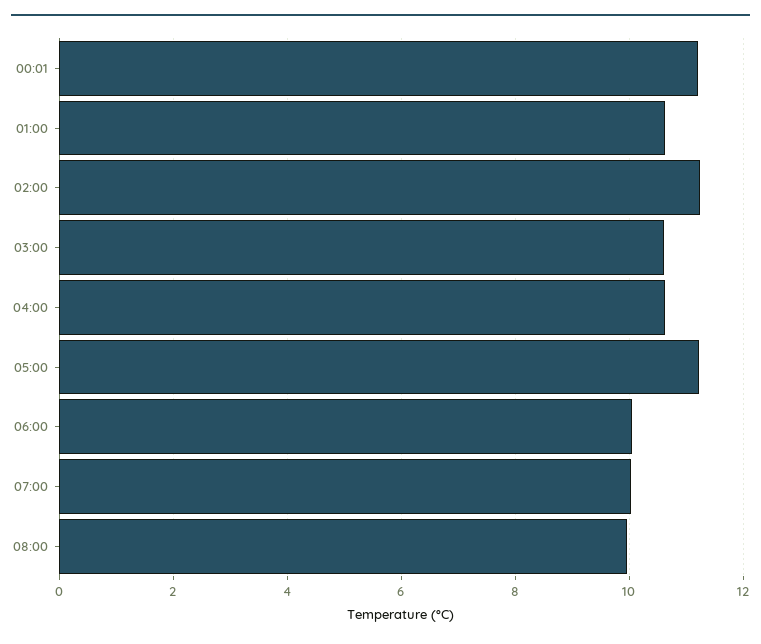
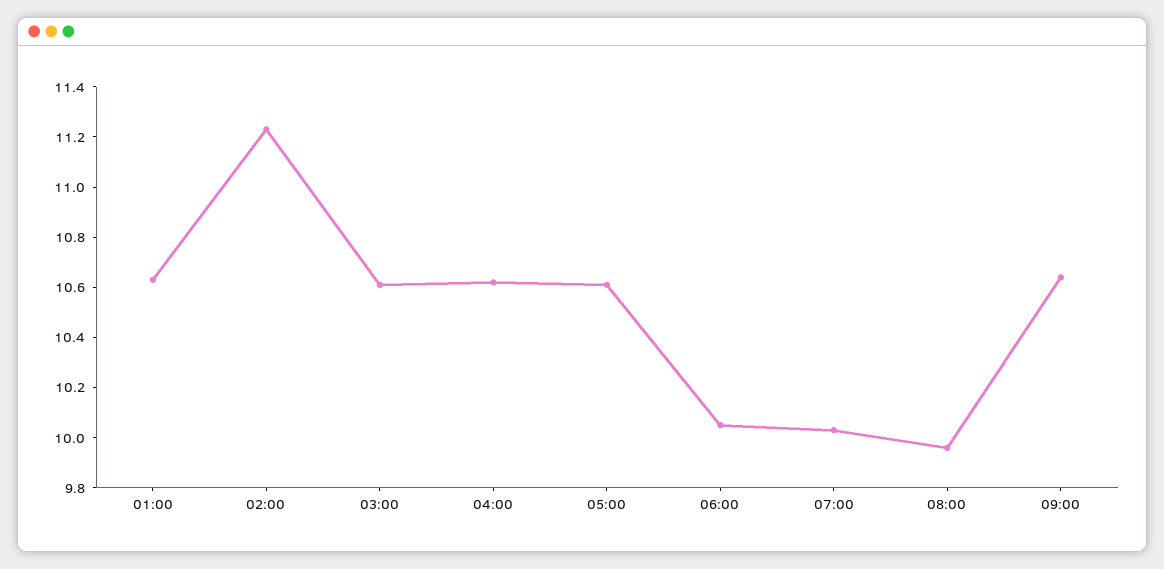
00:01: 11.2 -> none
05:00: 11.2 -> 10.6
09:00: none -> 10.65

